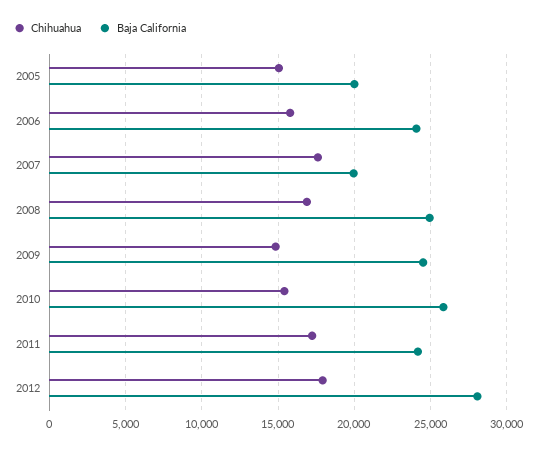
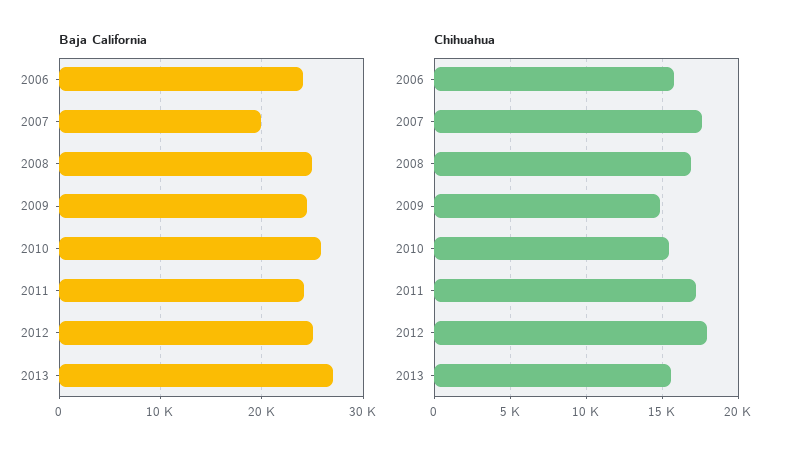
Chihuahua, 2005: 15000 -> none
Baja California, 2005: 20000 -> none
Baja California, 2012: 28000 -> 25000
Baja California, 2013: none -> 27000
Chihuahua, 2013: none -> 15500

